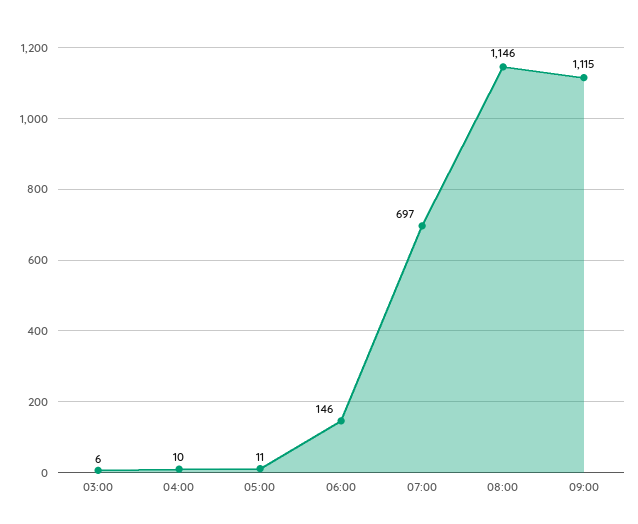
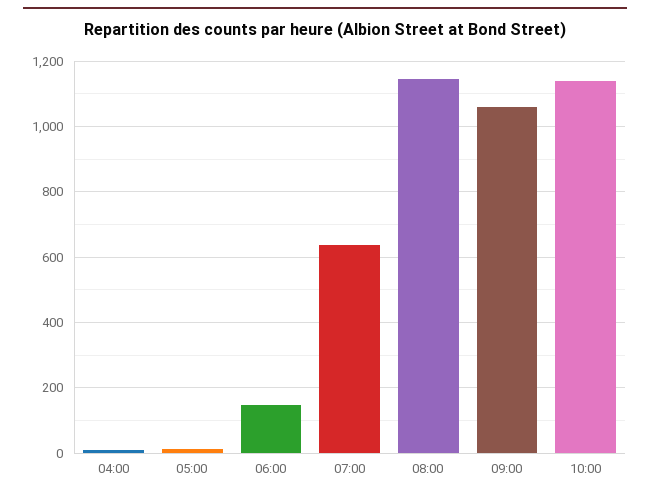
03:00: 6 -> none
07:00: 697 -> 640
09:00: 1115 -> 1060
10:00: none -> 1140

